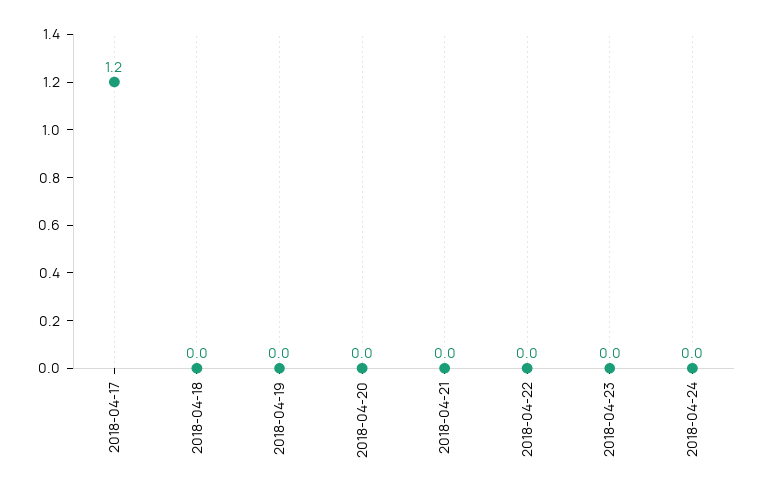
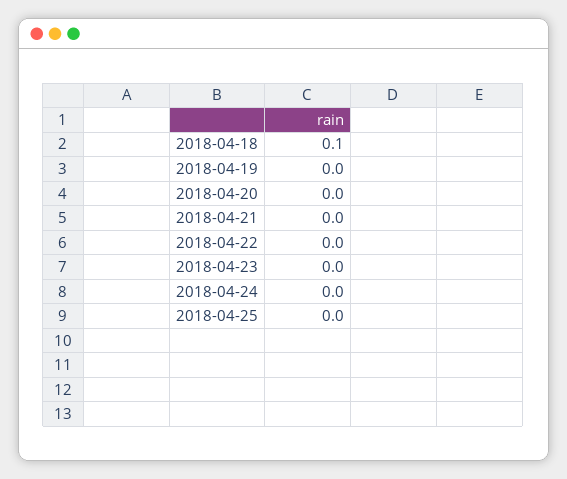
2018-04-17: 1.2 -> none
2018-04-18: 0 -> 0.1
2018-04-25: none -> 0

